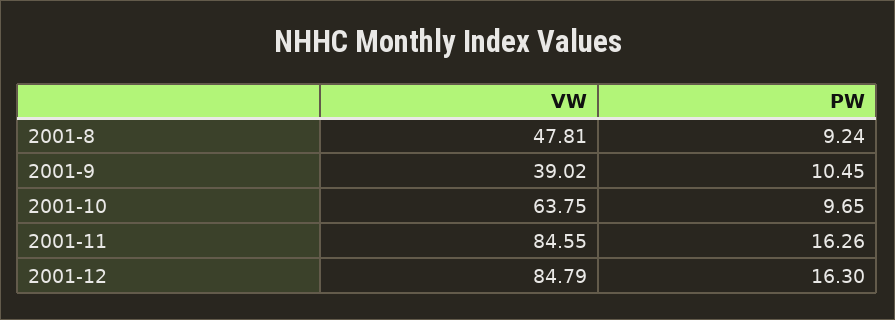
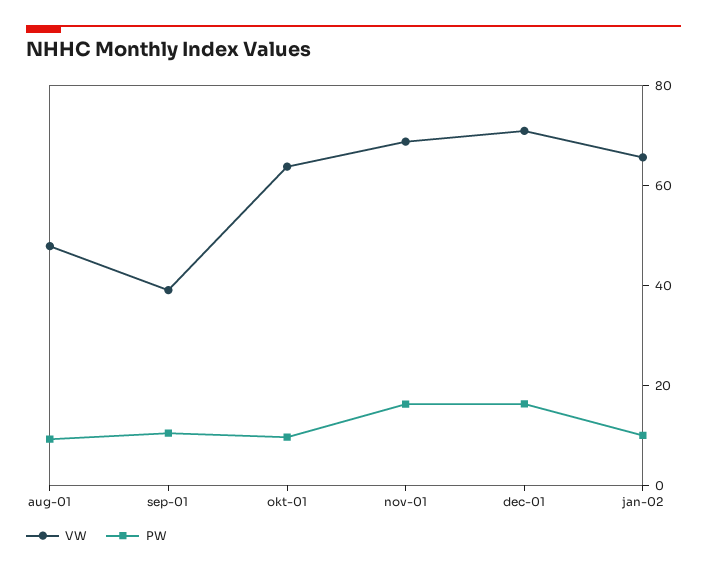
VW, 2001-11: 84.55 -> 70
VW, 2001-12: 84.79 -> 70
VW, jan-02: none -> 65
PW, jan-02: none -> 10

